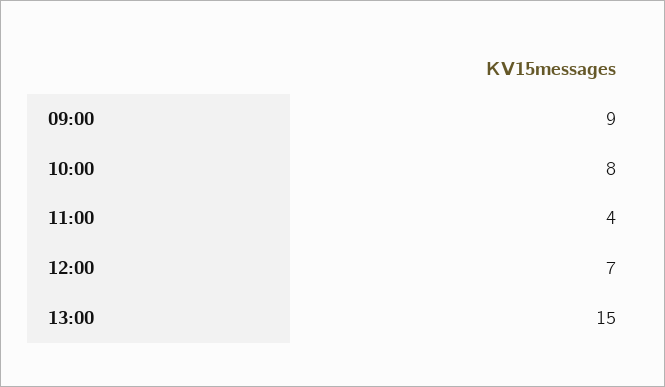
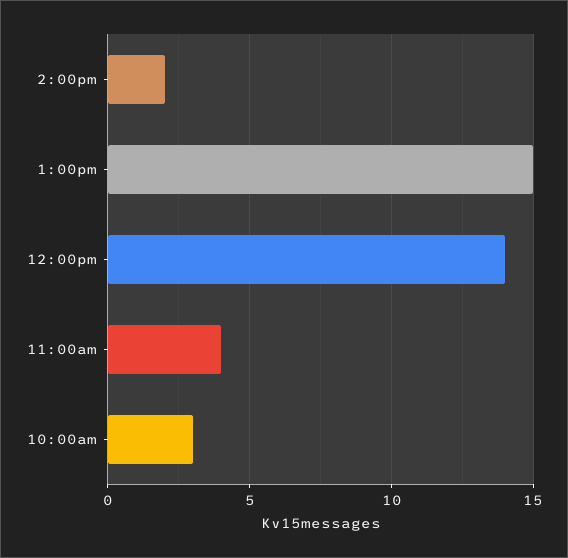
09:00: 9 -> none
10:00: 8 -> 3
12:00: 7 -> 14
2:00pm: none -> 2

